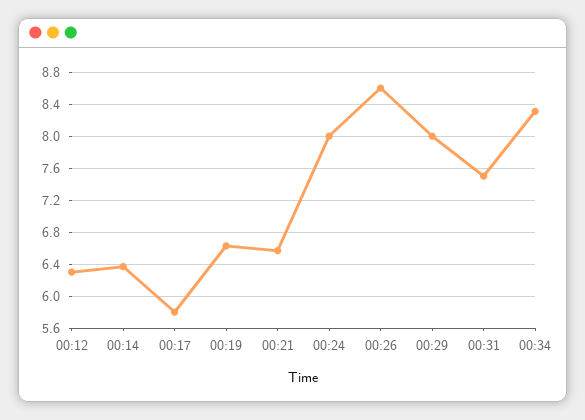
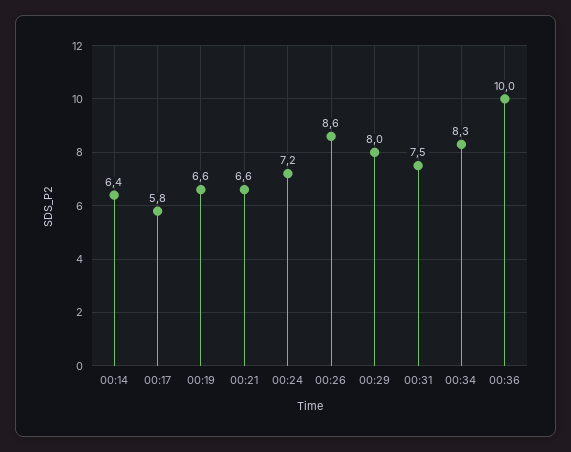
00:12: 6.3 -> none
00:24: 8 -> 7.2
00:36: none -> 10

